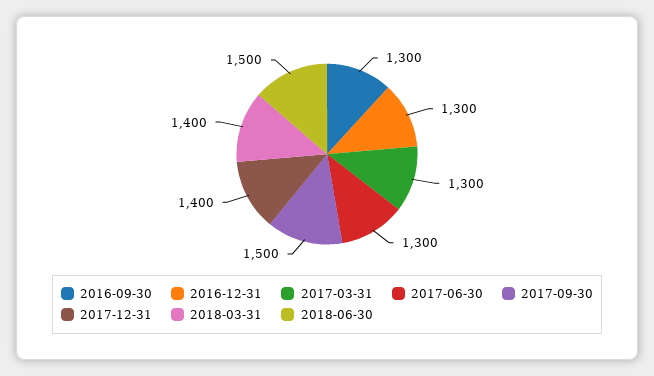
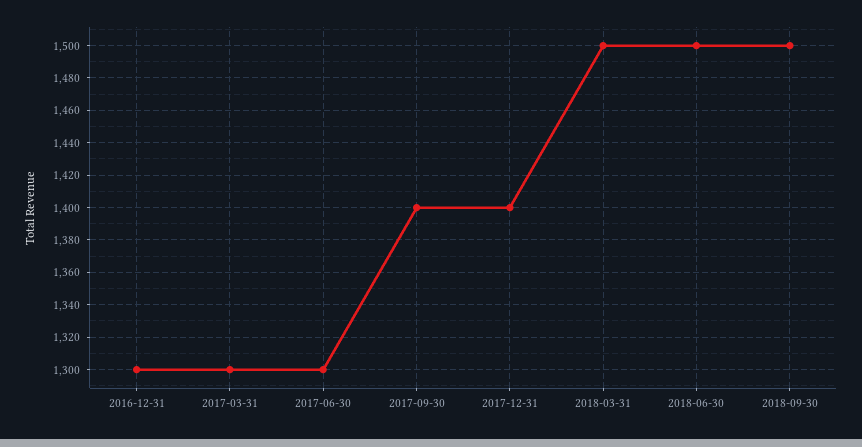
2016-09-30: 1300 -> none
2017-09-30: 1500 -> 1400
2018-03-31: 1400 -> 1500
2018-09-30: none -> 1500

